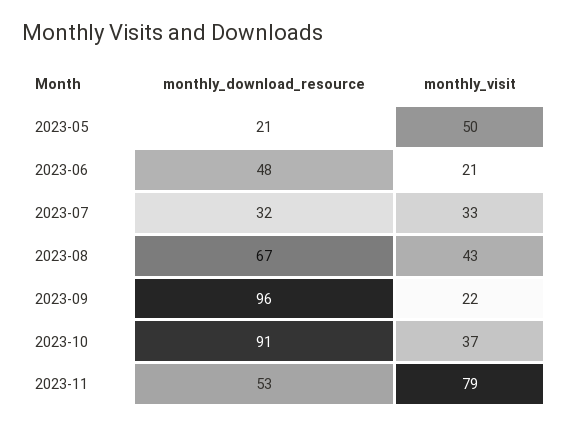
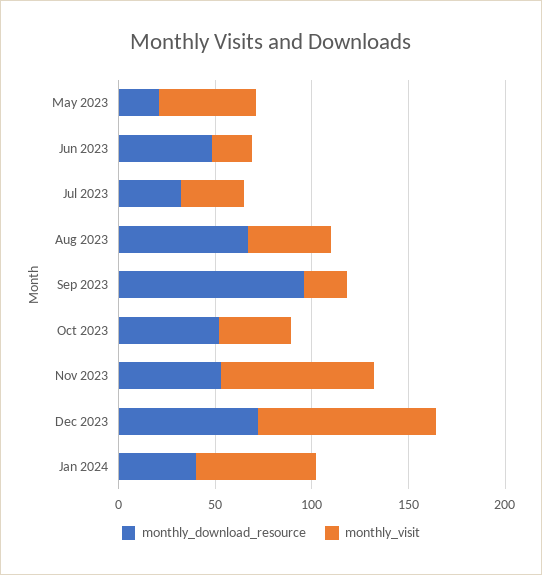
monthly_download_resource, 2023-10: 91 -> 50
monthly_download_resource, Dec 2023: none -> 70
monthly_visit, Dec 2023: none -> 90
monthly_download_resource, Jan 2024: none -> 40
monthly_visit, Jan 2024: none -> 60

